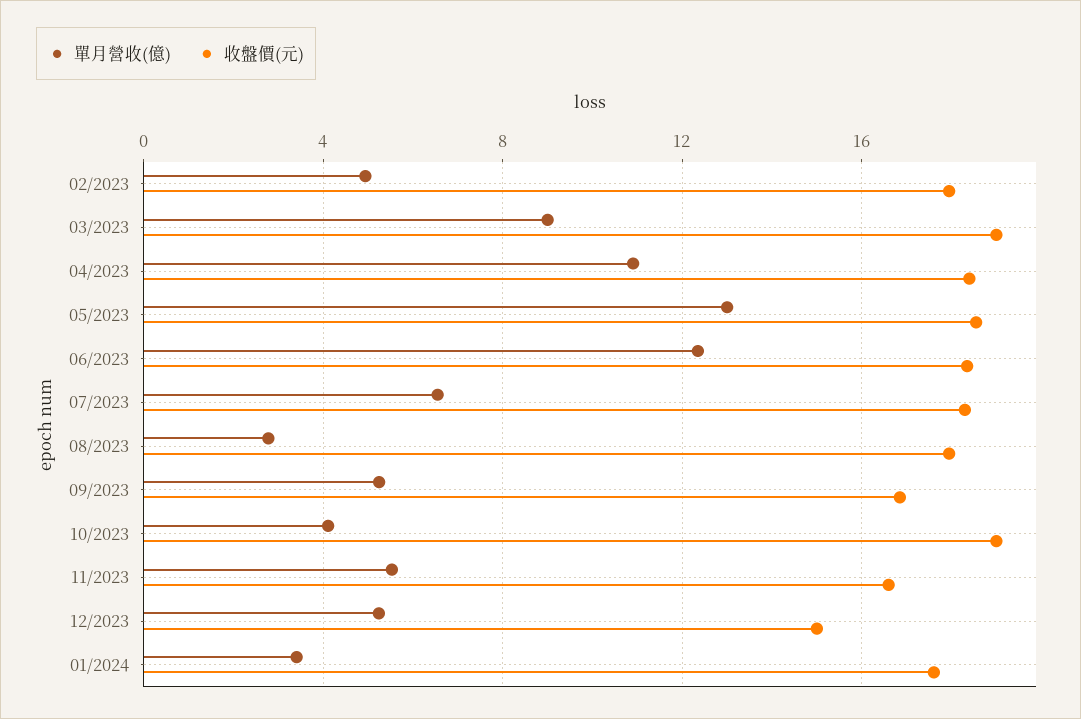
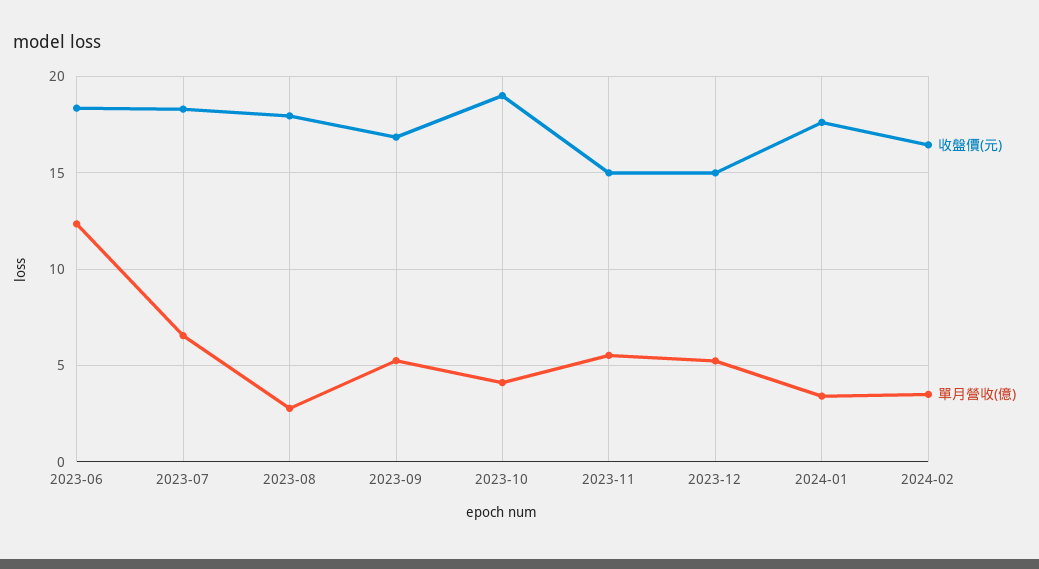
單月營收(億), 02/2023: 5 -> none
收盤價(元), 02/2023: 18 -> none
單月營收(億), 03/2023: 9 -> none
收盤價(元), 03/2023: 19 -> none
單月營收(億), 04/2023: 11 -> none
收盤價(元), 04/2023: 18.5 -> none
單月營收(億), 05/2023: 13 -> none
收盤價(元), 05/2023: 18.5 -> none
收盤價(元), 11/2023: 16.5 -> 15
收盤價(元), 2024-02: none -> 16.5
單月營收(億), 2024-02: none -> 3.5

